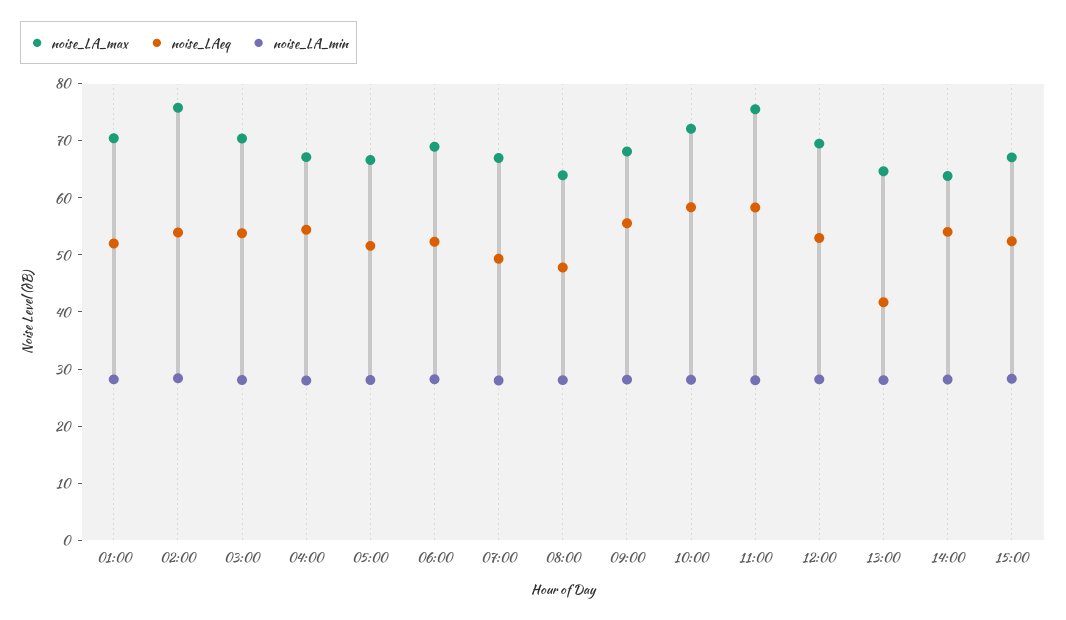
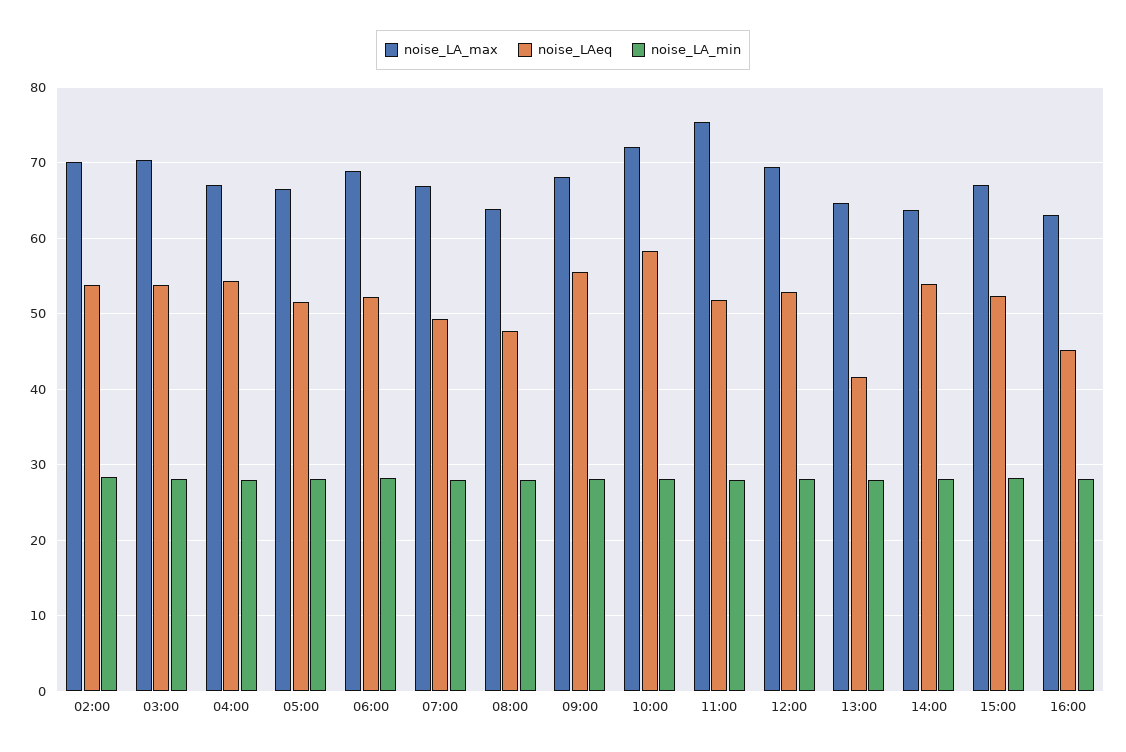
noise_LA_max, 01:00: 70 -> none
noise_LAeq, 01:00: 52 -> none
noise_LA_min, 01:00: 28 -> none
noise_LA_max, 02:00: 76 -> 70
noise_LAeq, 11:00: 58 -> 52
noise_LA_max, 16:00: none -> 63
noise_LAeq, 16:00: none -> 45
noise_LA_min, 16:00: none -> 28

